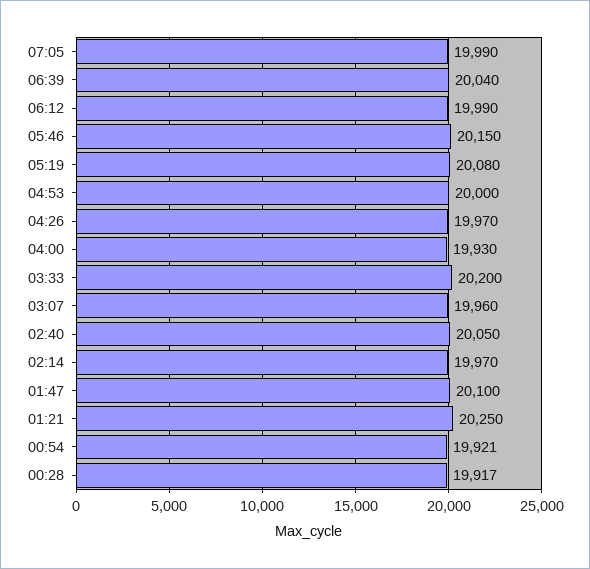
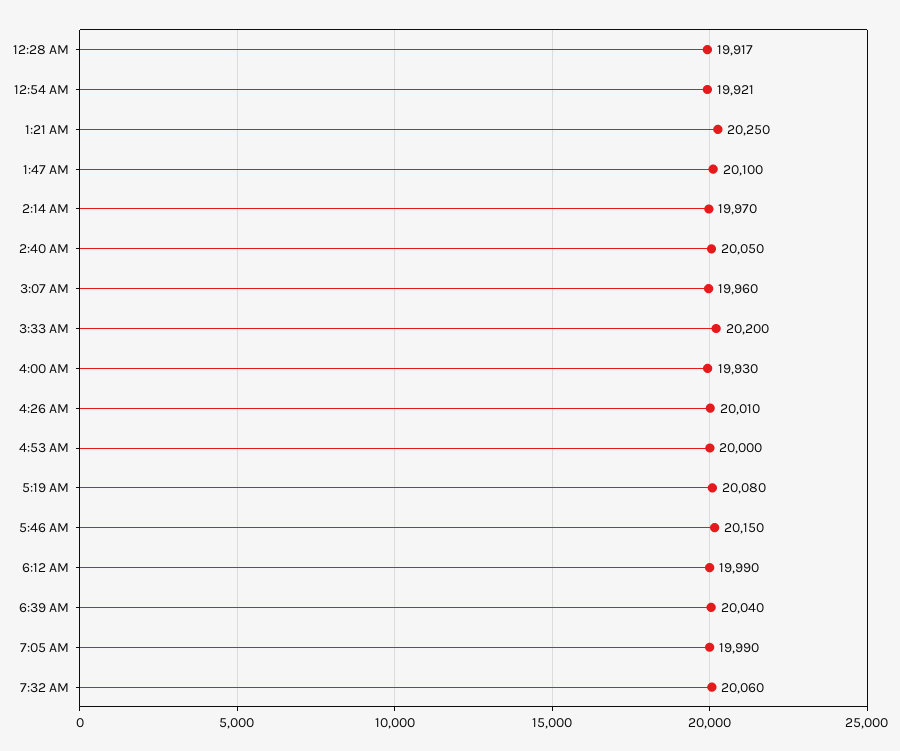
04:26: 19970 -> 20010
7:32 AM: none -> 20060

